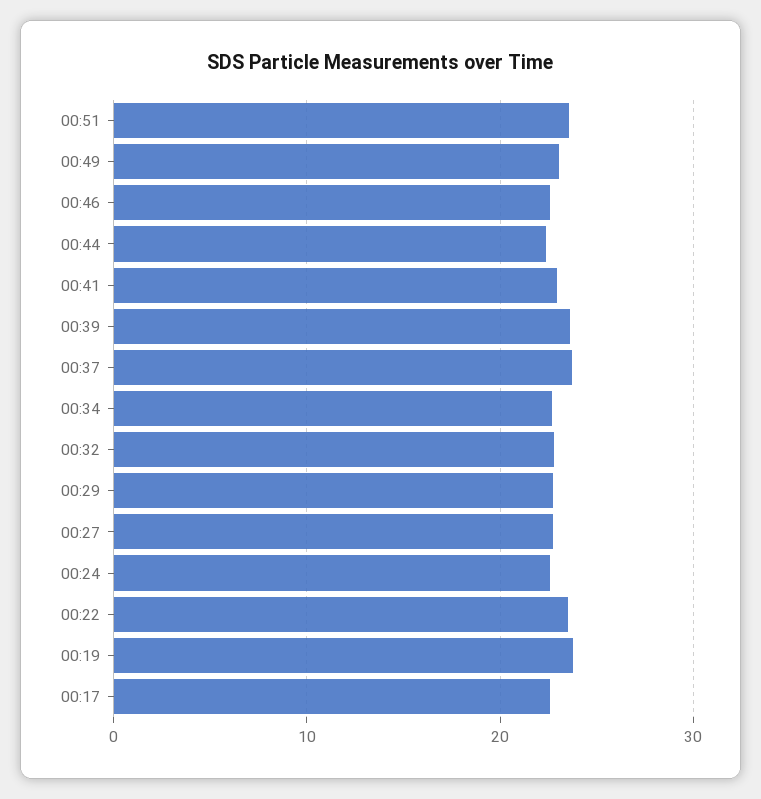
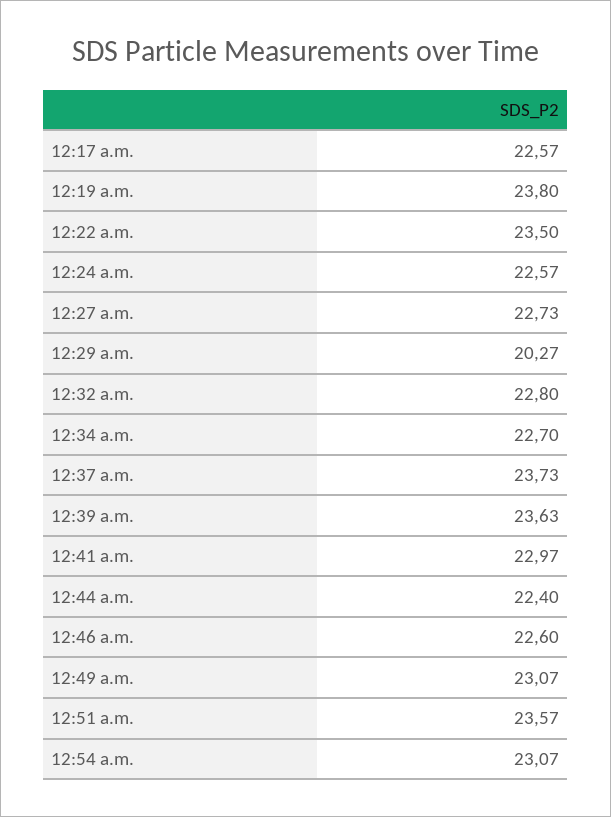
00:29: 23 -> 20.27
12:54 a.m.: none -> 23.07

